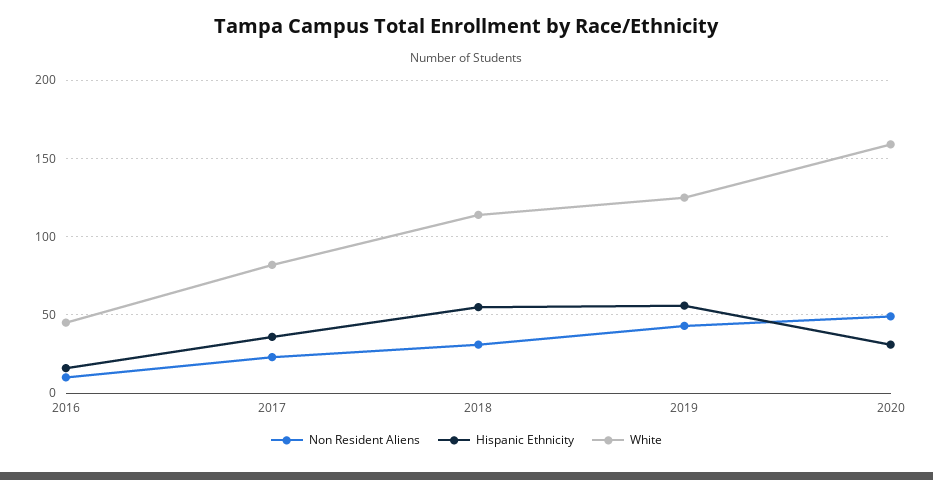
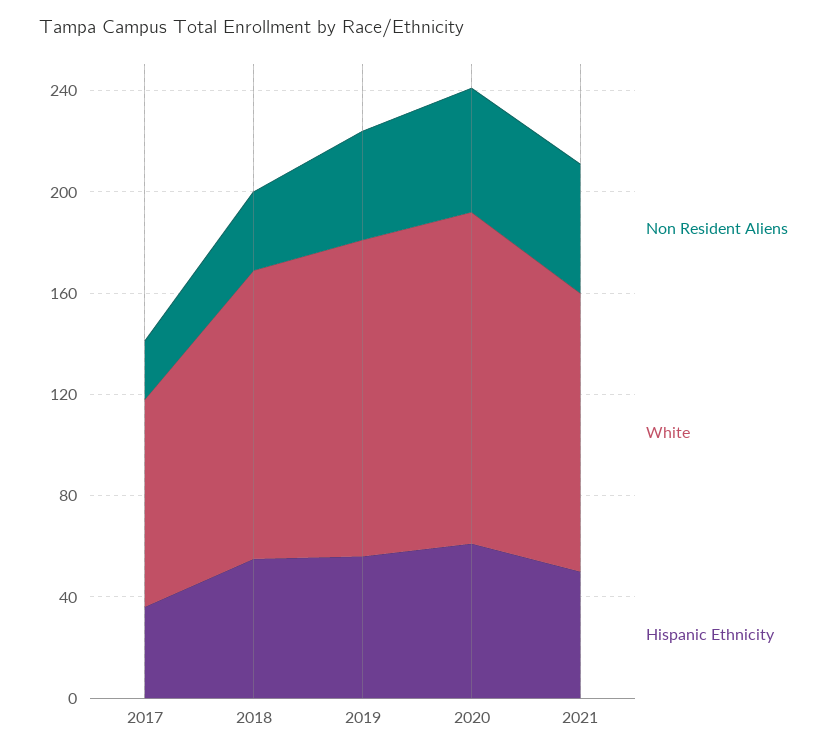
Non Resident Aliens, 2016: 10 -> none
Hispanic Ethnicity, 2016: 15 -> none
White, 2016: 45 -> none
Hispanic Ethnicity, 2020: 30 -> 60
White, 2020: 160 -> 130
Non Resident Aliens, 2021: none -> 50
White, 2021: none -> 110
Hispanic Ethnicity, 2021: none -> 50

